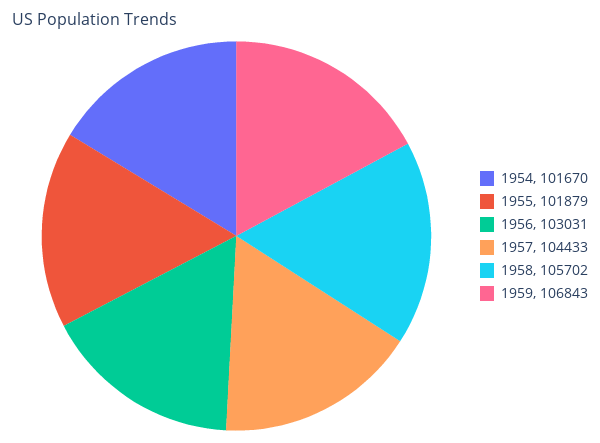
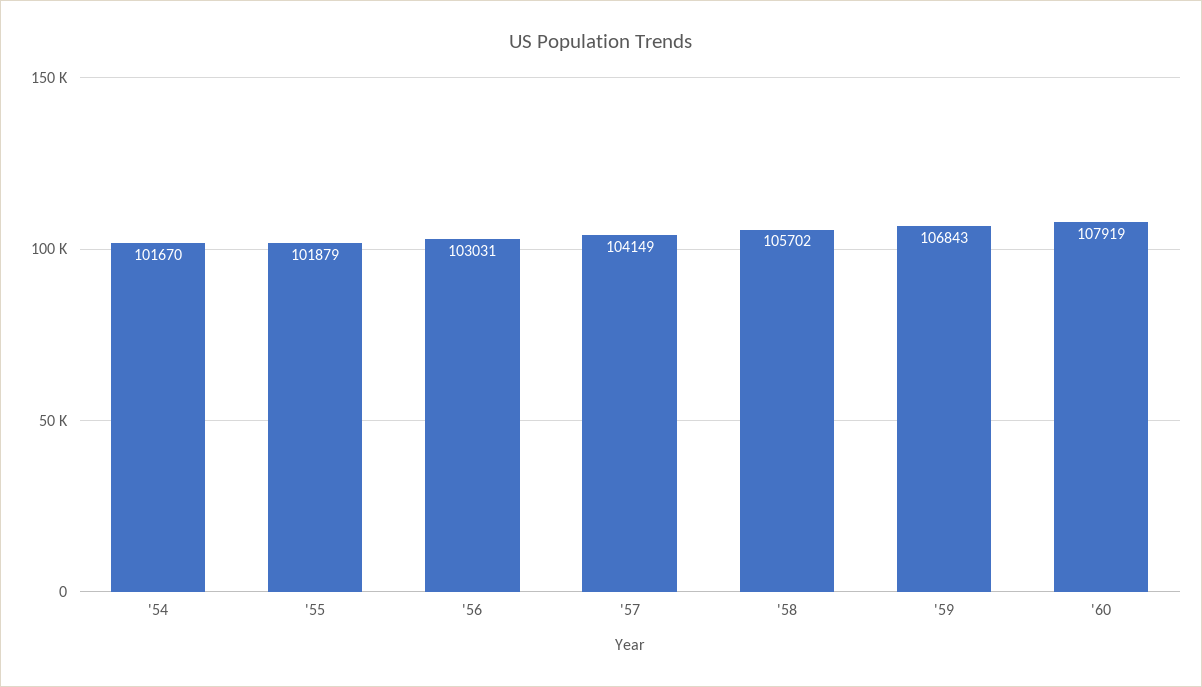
1957: 104433 -> 104149
'60: none -> 107919

